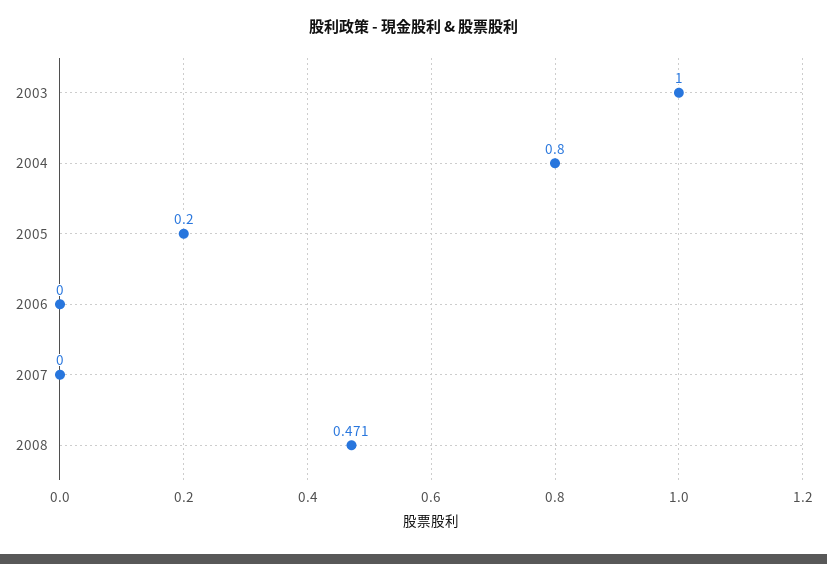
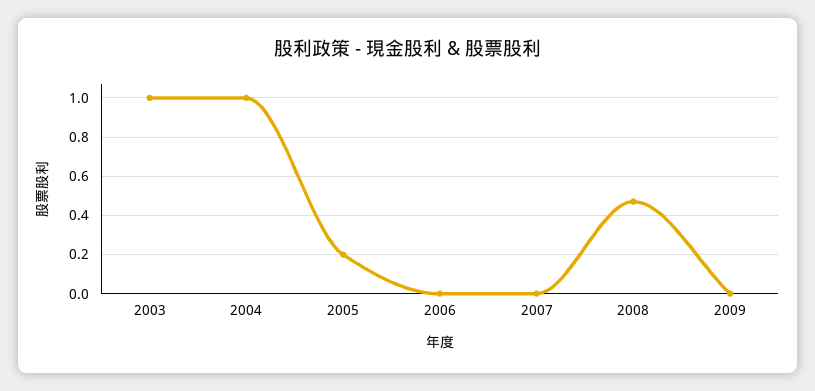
2004: 0.8 -> 1
2009: none -> 0

